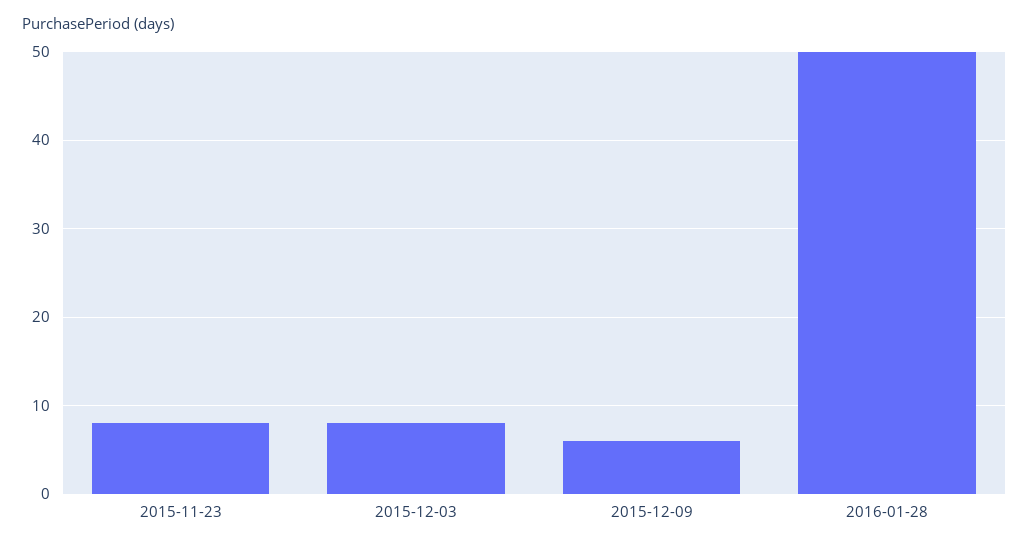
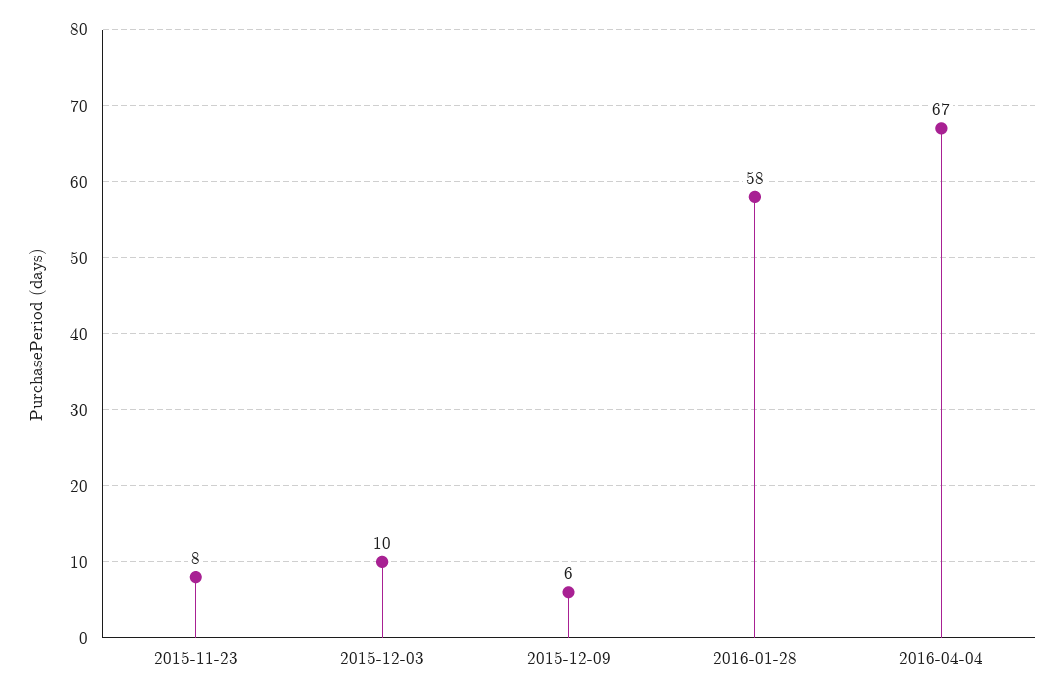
2015-12-03: 8 -> 10
2016-01-28: 50 -> 58
2016-04-04: none -> 67

